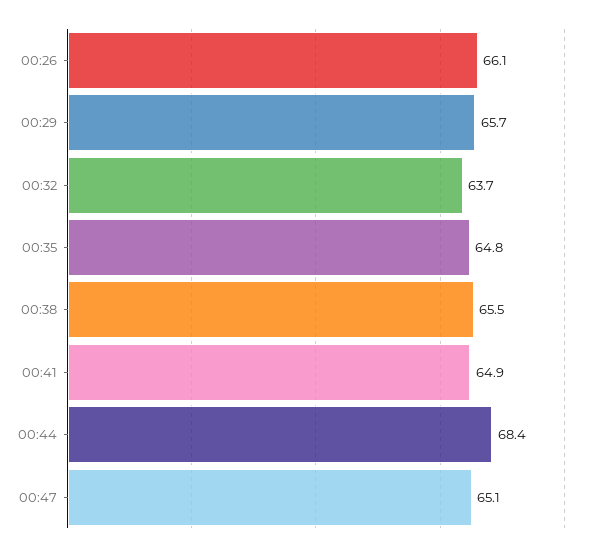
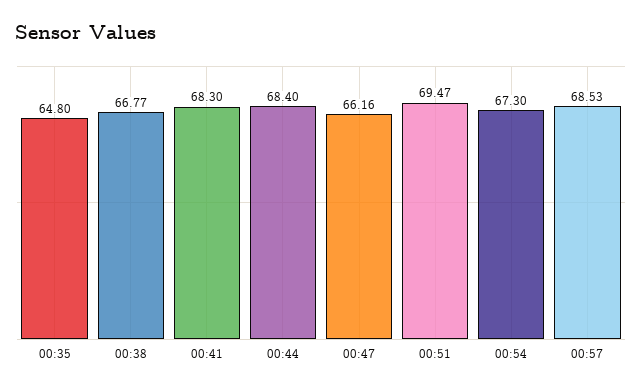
00:26: 66.1 -> none
00:29: 65.7 -> none
00:32: 63.7 -> none
00:38: 65.5 -> 66.77
00:41: 64.9 -> 68.3
00:47: 65.1 -> 66.16
00:51: none -> 69.47
00:54: none -> 67.3
00:57: none -> 68.53

